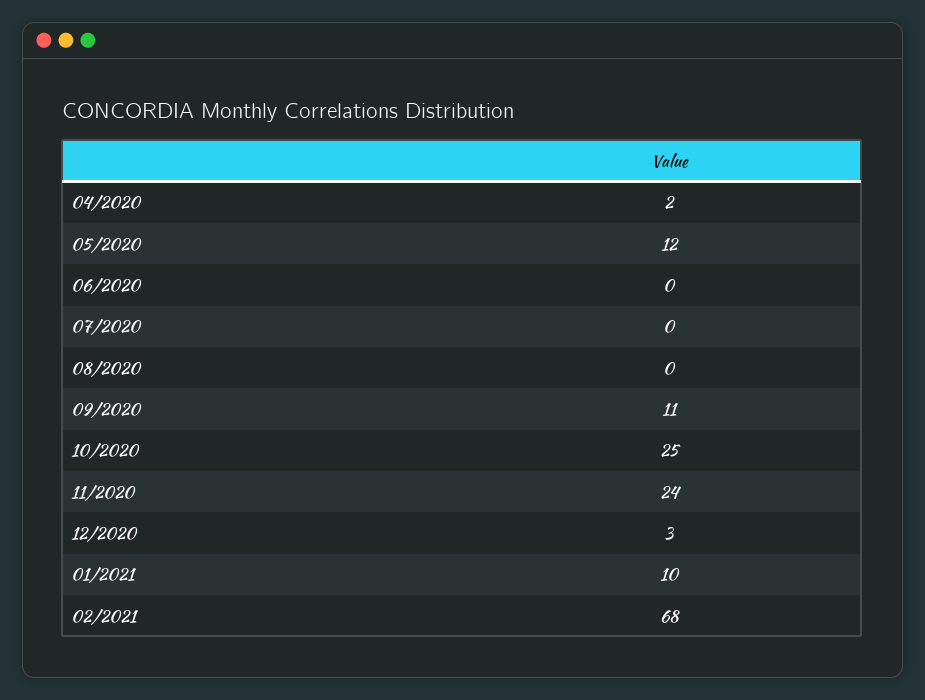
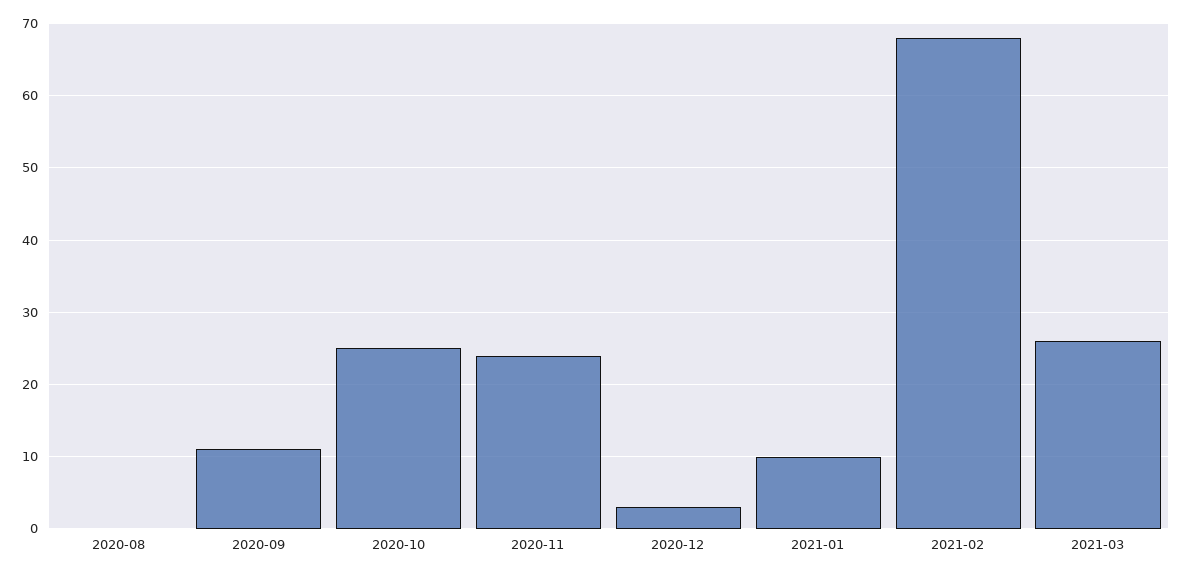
04/2020: 2 -> none
05/2020: 12 -> none
06/2020: 0 -> none
07/2020: 0 -> none
2021-03: none -> 26

